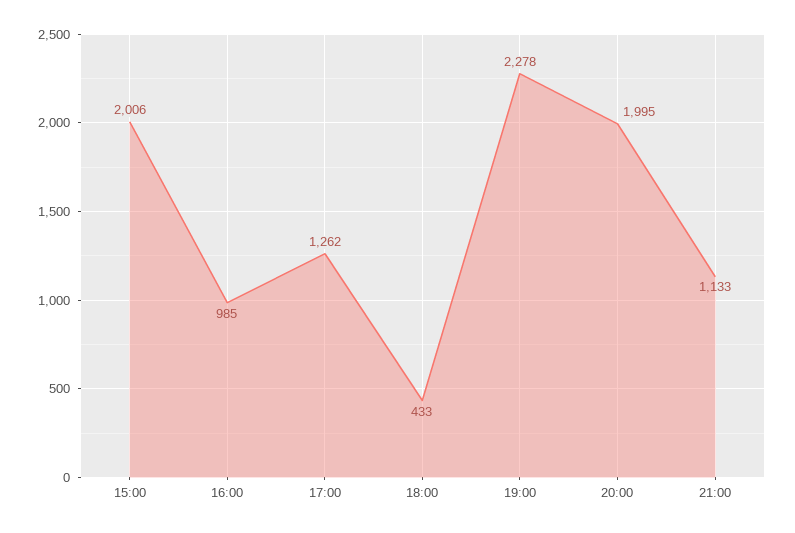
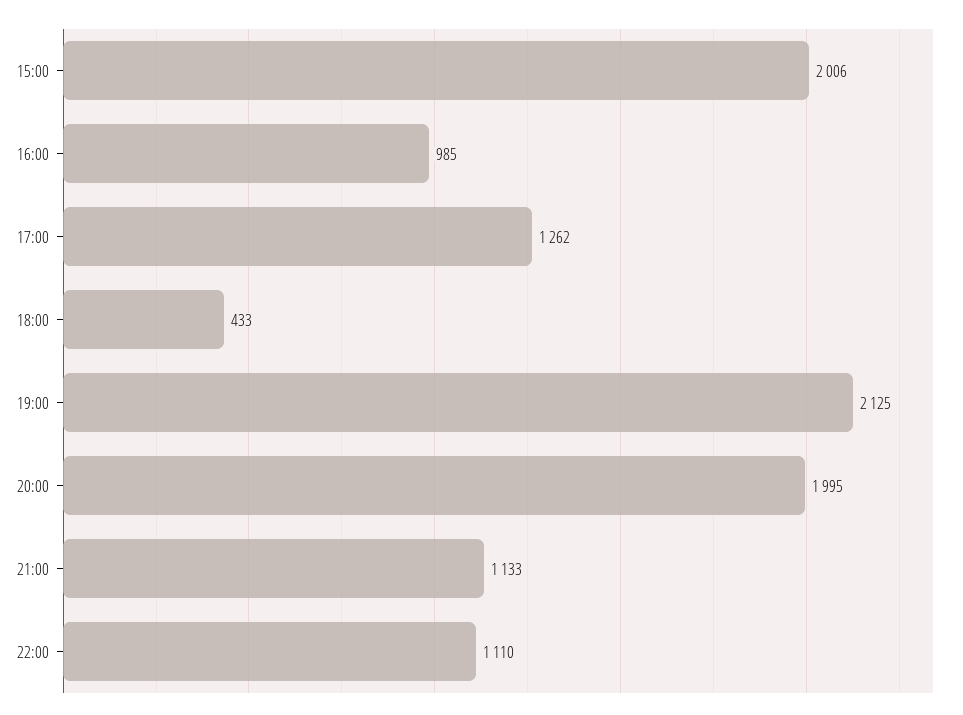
19:00: 2278 -> 2125
22:00: none -> 1110

